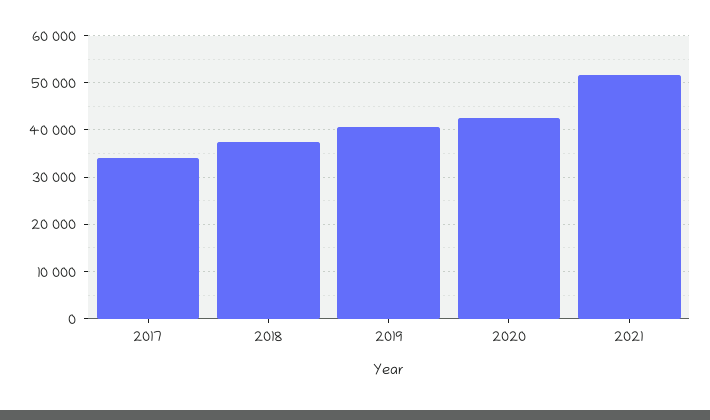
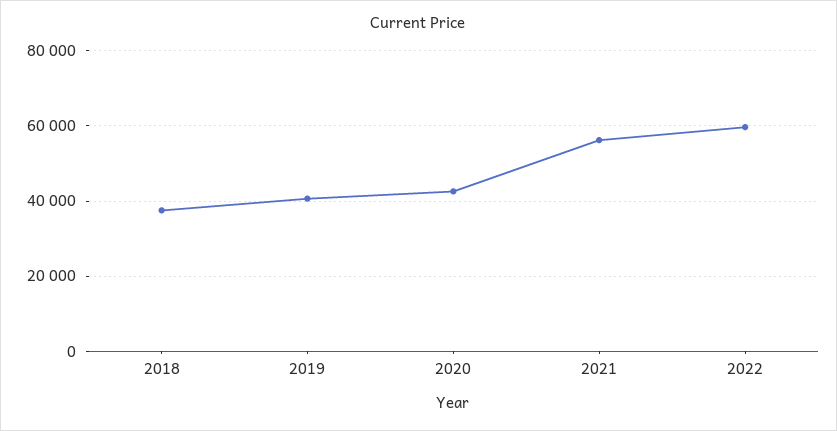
2017: 34000 -> none
2021: 52000 -> 56000
2022: none -> 60000

